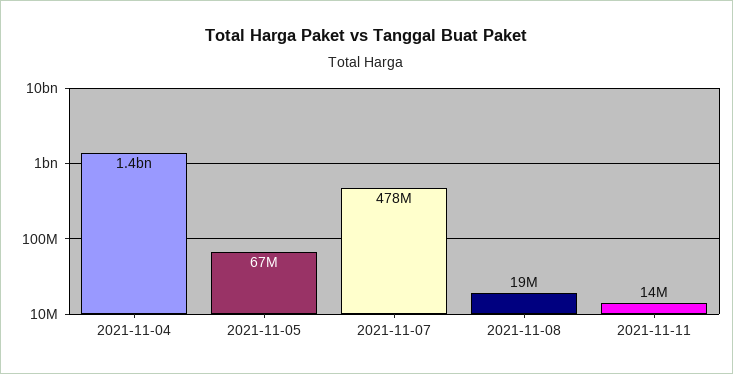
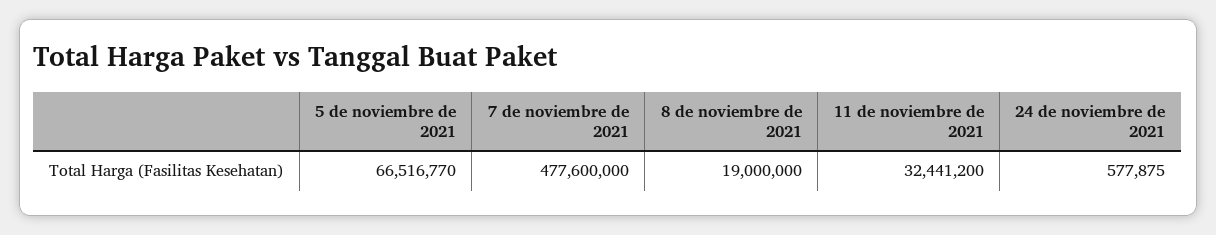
2021-11-04: 1400000000 -> none
2021-11-11: 14000000 -> 32441200
24 de noviembre de 2021: none -> 577875

